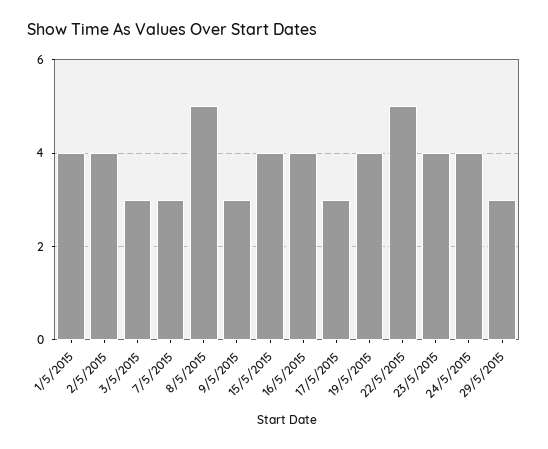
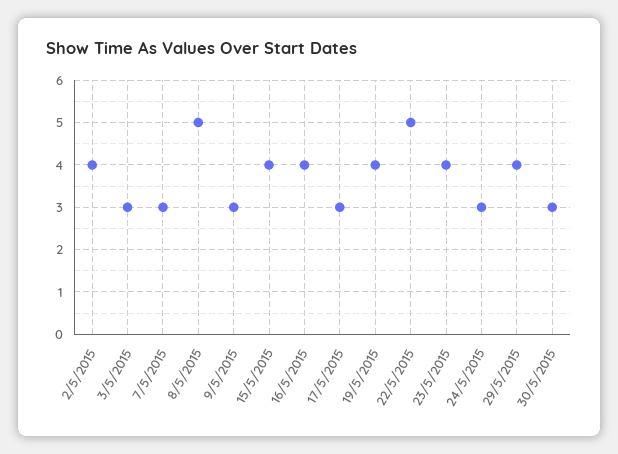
1/5/2015: 4 -> none
24/5/2015: 4 -> 3
29/5/2015: 3 -> 4
30/5/2015: none -> 3

